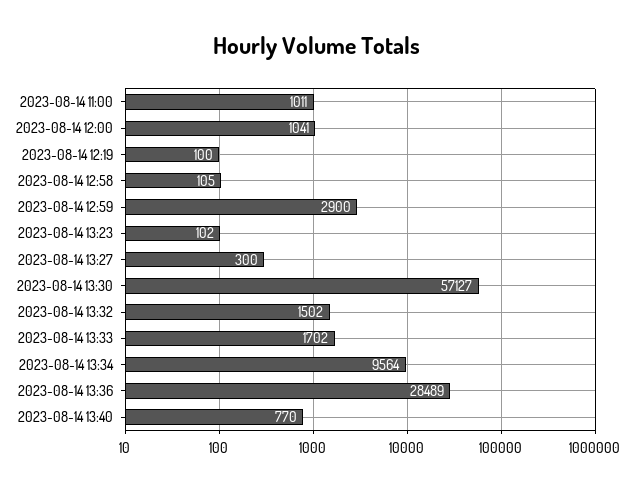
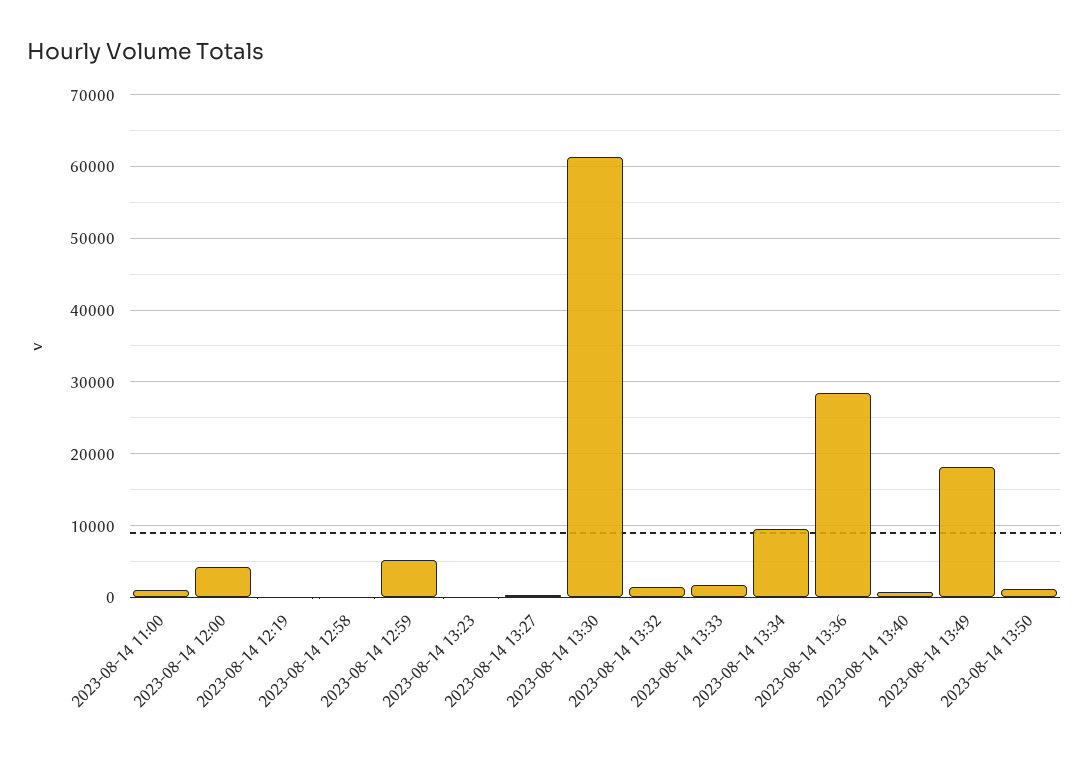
2023-08-14 12:00: 1041 -> 4000
2023-08-14 12:59: 2900 -> 5000
2023-08-14 13:30: 57127 -> 61000
2023-08-14 13:49: none -> 18000
2023-08-14 13:50: none -> 1000

